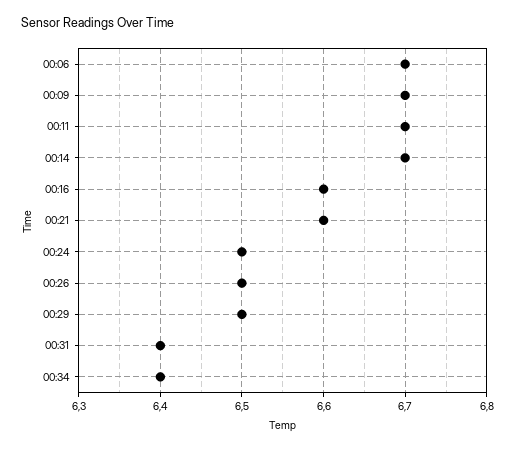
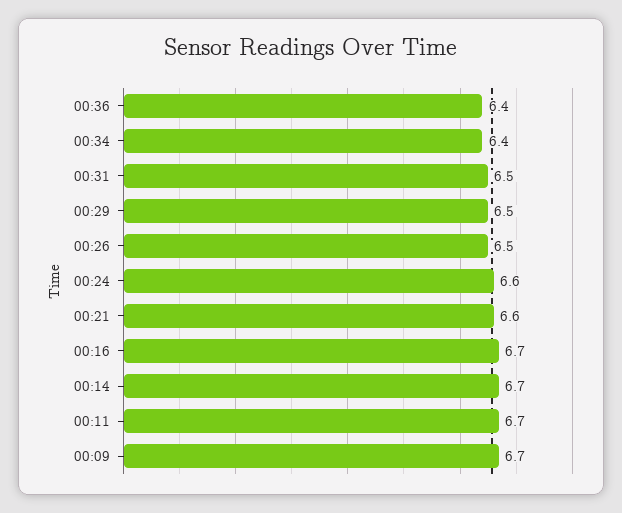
00:06: 6.7 -> none
00:16: 6.6 -> 6.7
00:24: 6.5 -> 6.6
00:31: 6.4 -> 6.5
00:36: none -> 6.4

